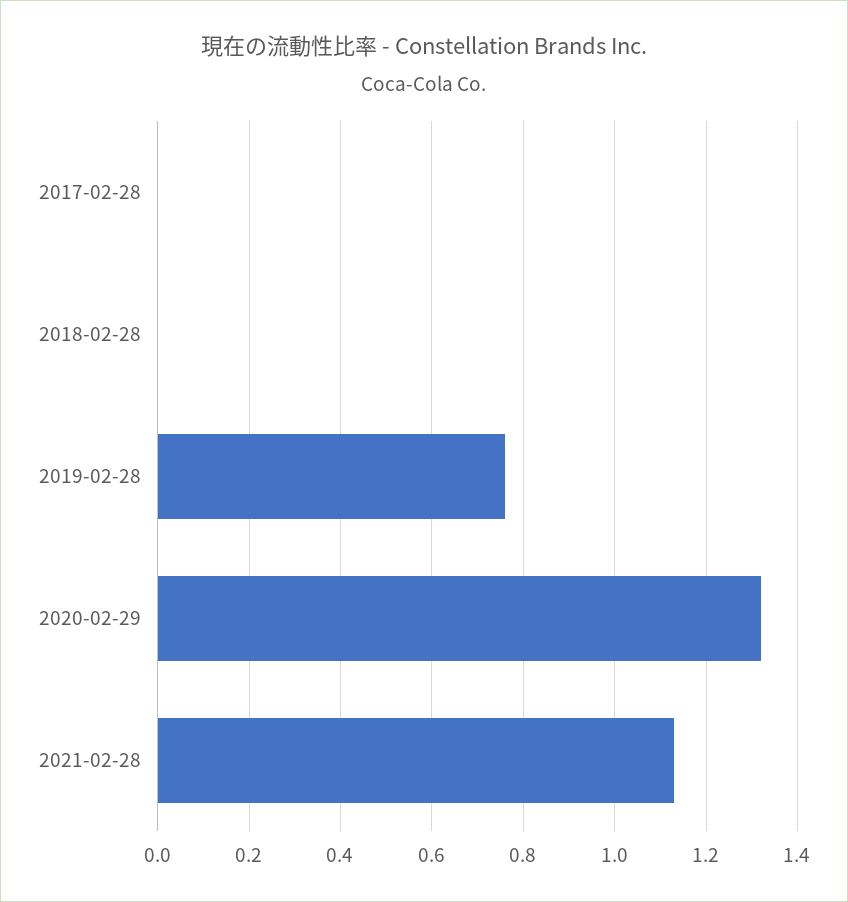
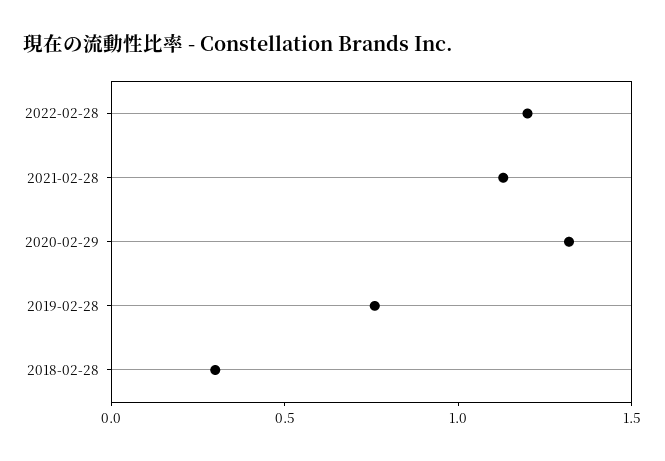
2017-02-28: 0 -> none
2018-02-28: 0 -> 0.3
2022-02-28: none -> 1.2

